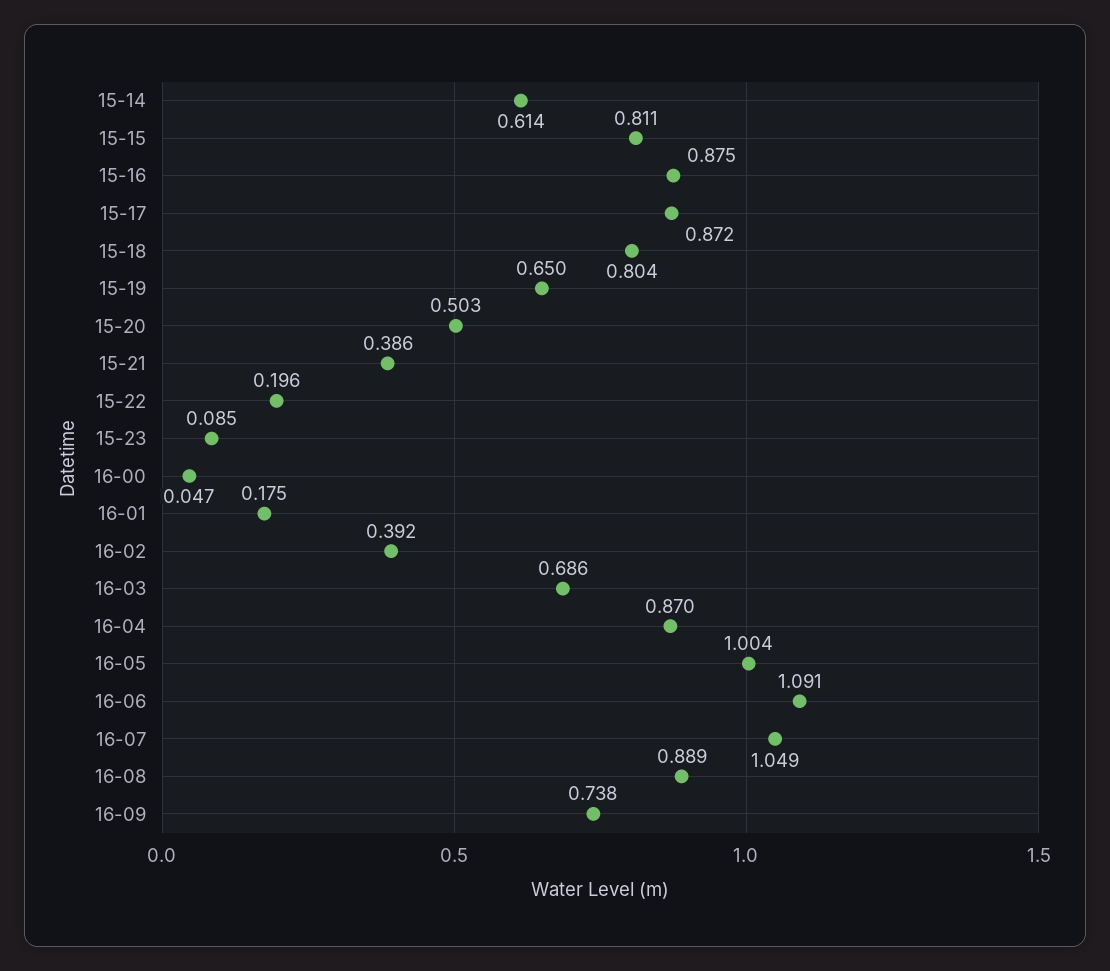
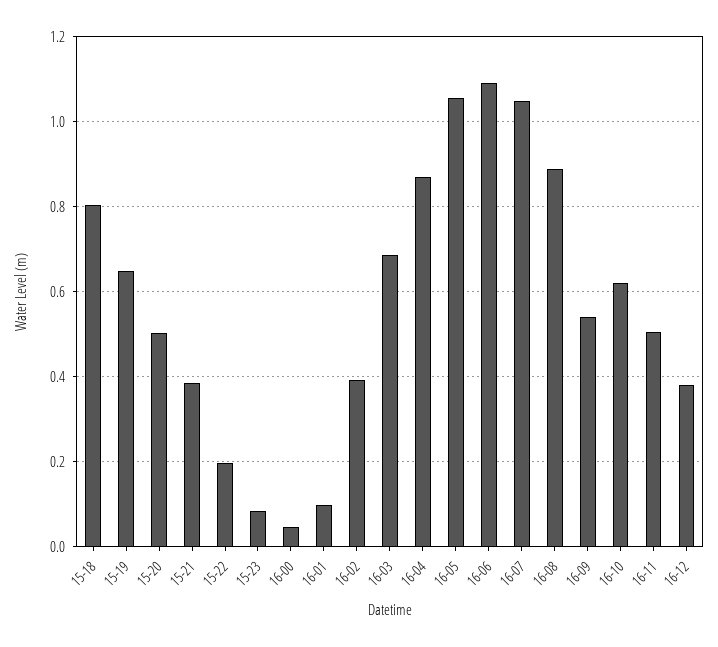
15-14: 0.614 -> none
15-15: 0.811 -> none
15-16: 0.875 -> none
15-17: 0.872 -> none
16-01: 0.175 -> 0.1
16-05: 1.004 -> 1.06
16-09: 0.738 -> 0.54
16-10: none -> 0.62
16-11: none -> 0.5
16-12: none -> 0.38

